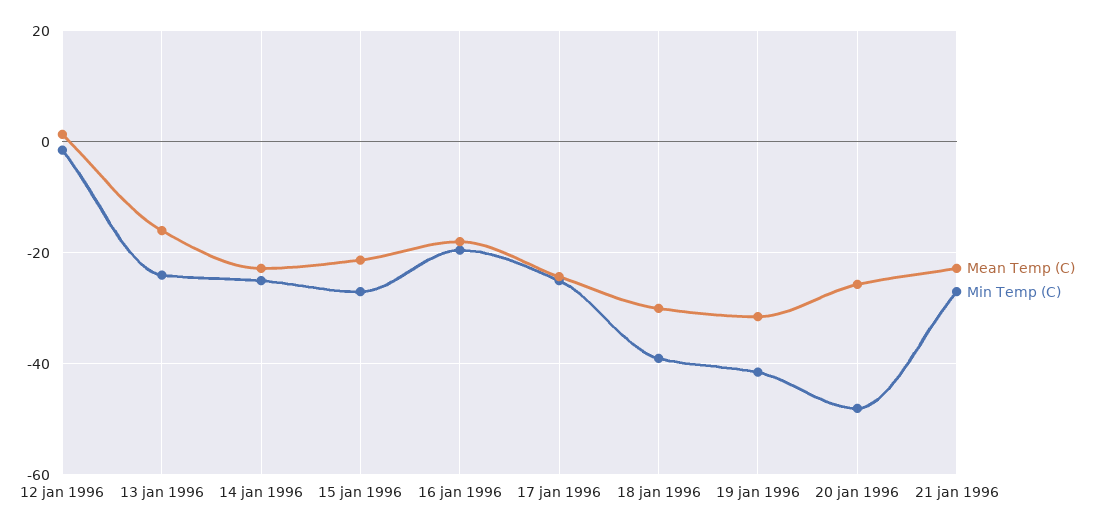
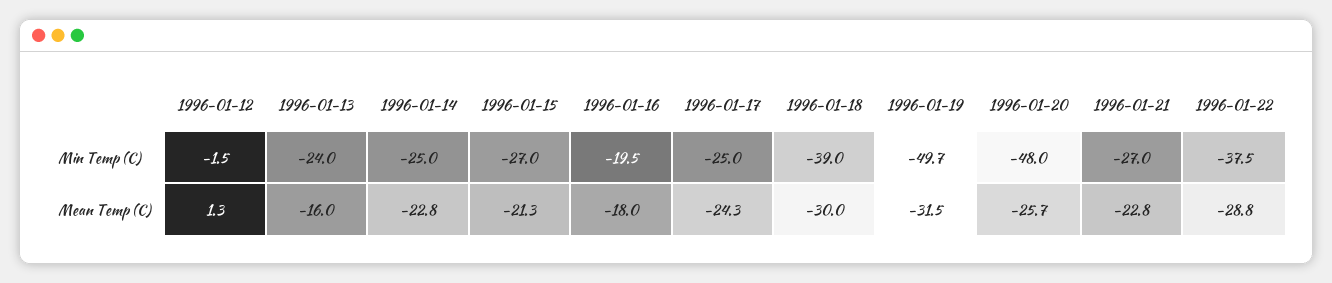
Min Temp (C), 19 jan 1996: -42 -> -49.7
Min Temp (C), 1996-01-22: none -> -37.5
Mean Temp (C), 1996-01-22: none -> -28.8

